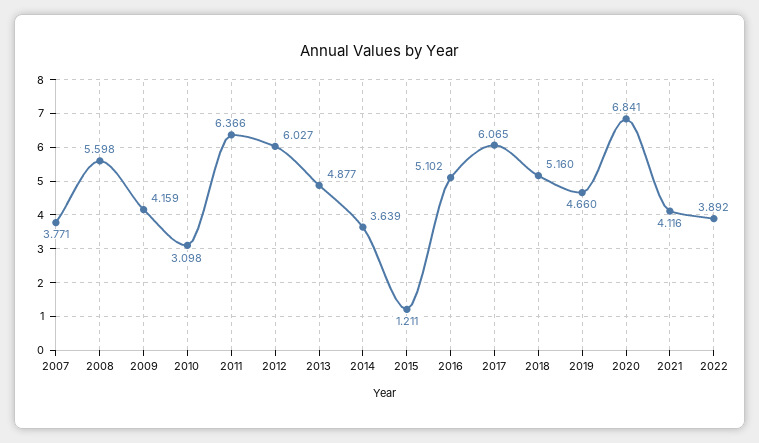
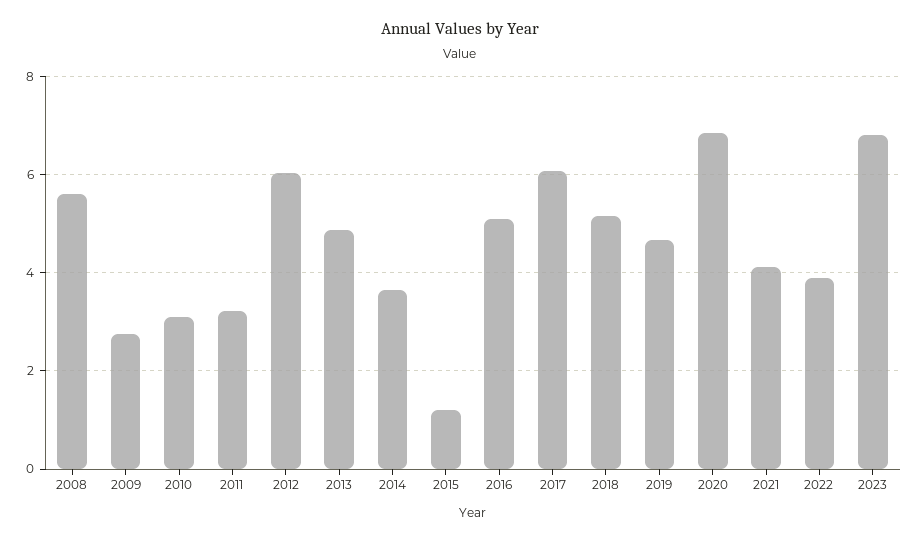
2007: 3.771 -> none
2009: 4.159 -> 2.8
2011: 6.366 -> 3.2
2023: none -> 6.8

